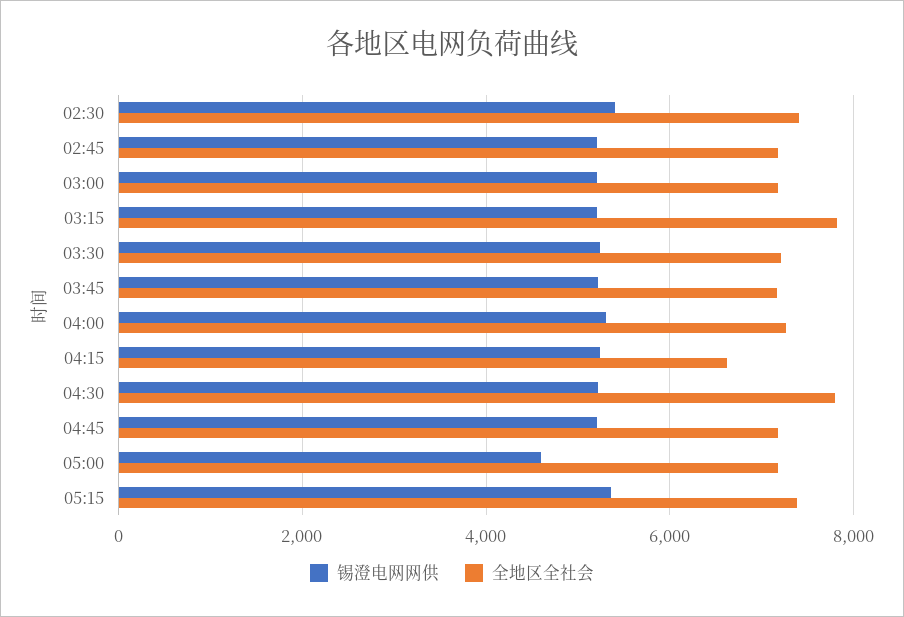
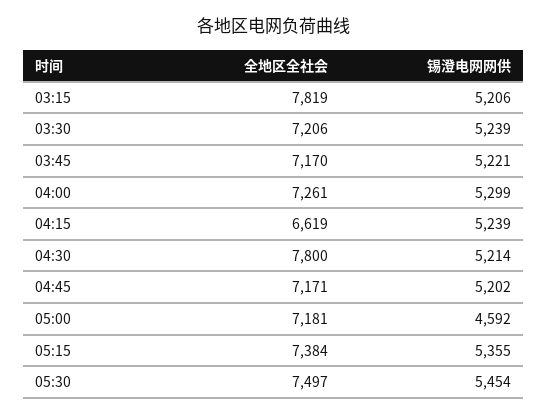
锡澄电网网供, 02:30: 5400 -> none
全地区全社会, 02:30: 7400 -> none
锡澄电网网供, 02:45: 5200 -> none
全地区全社会, 02:45: 7200 -> none
锡澄电网网供, 03:00: 5200 -> none
全地区全社会, 03:00: 7200 -> none
全地区全社会, 05:30: none -> 7497
锡澄电网网供, 05:30: none -> 5454

